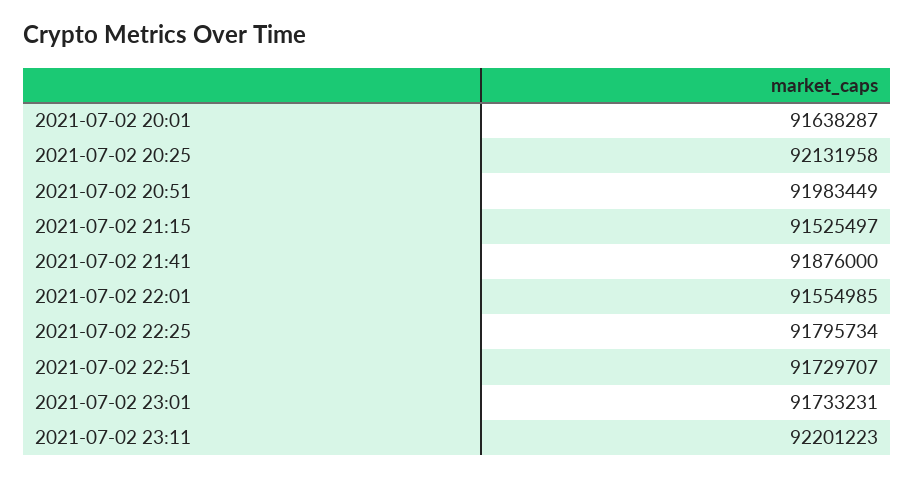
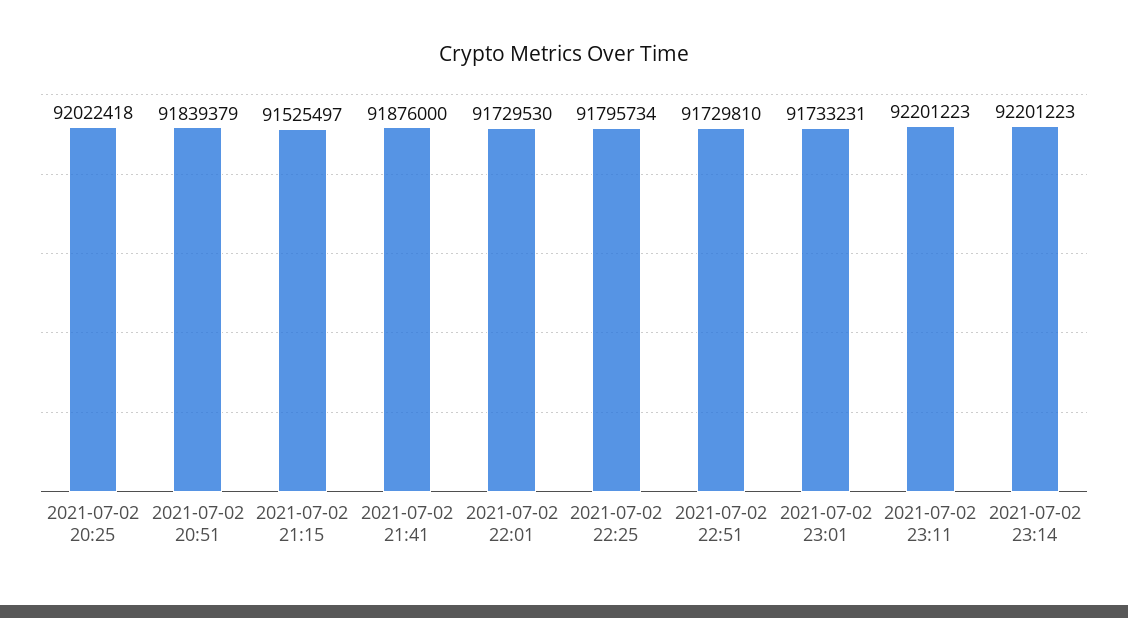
2021-07-02 20:01: 91638287 -> none
2021-07-02 20:25: 92131958 -> 92022418
2021-07-02 20:51: 91983449 -> 91839379
2021-07-02 22:01: 91554985 -> 91729530
2021-07-02 22:51: 91729707 -> 91729810
2021-07-02 23:14: none -> 92201223

